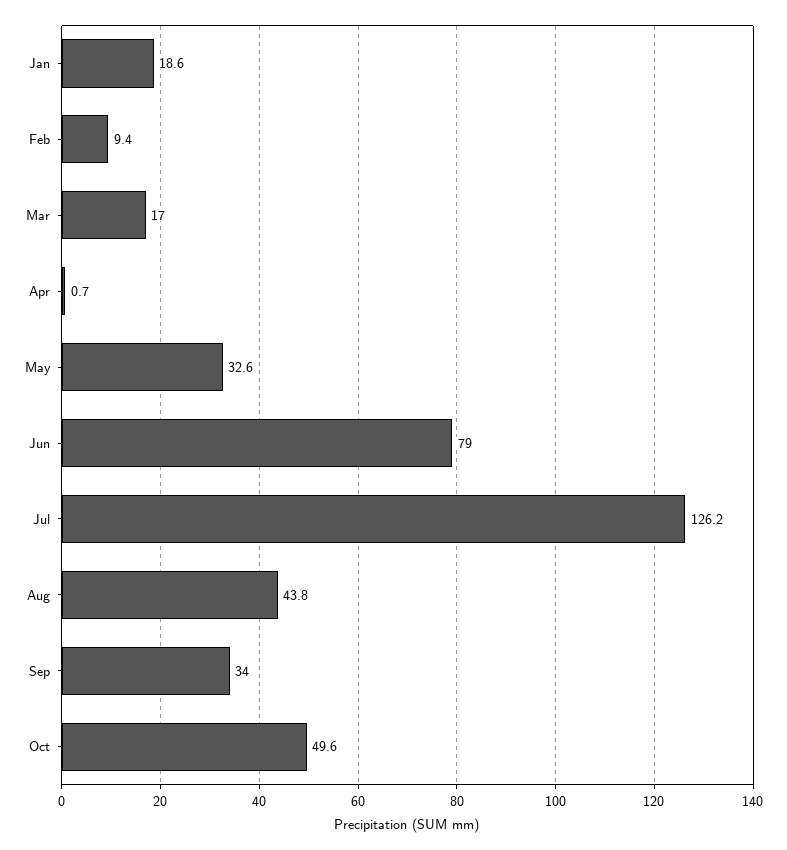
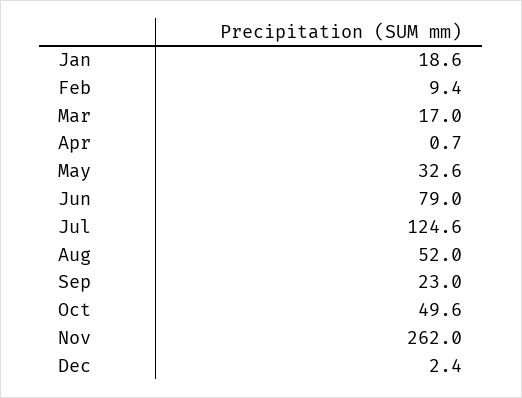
Jul: 126.2 -> 124.6
Aug: 43.8 -> 52
Sep: 34 -> 23
Nov: none -> 262
Dec: none -> 2.4

